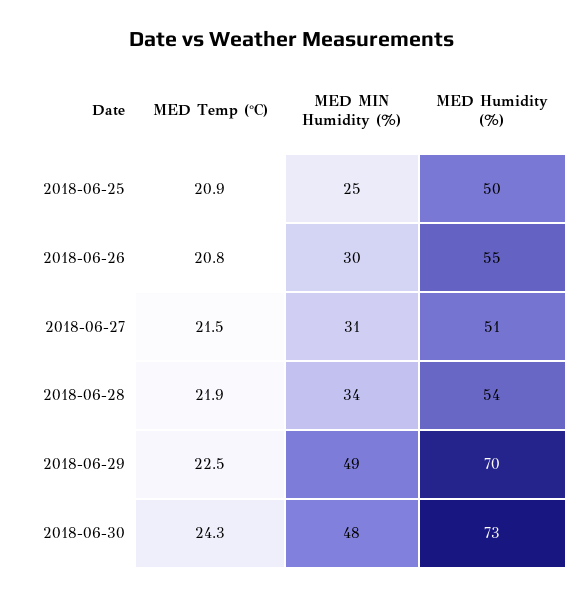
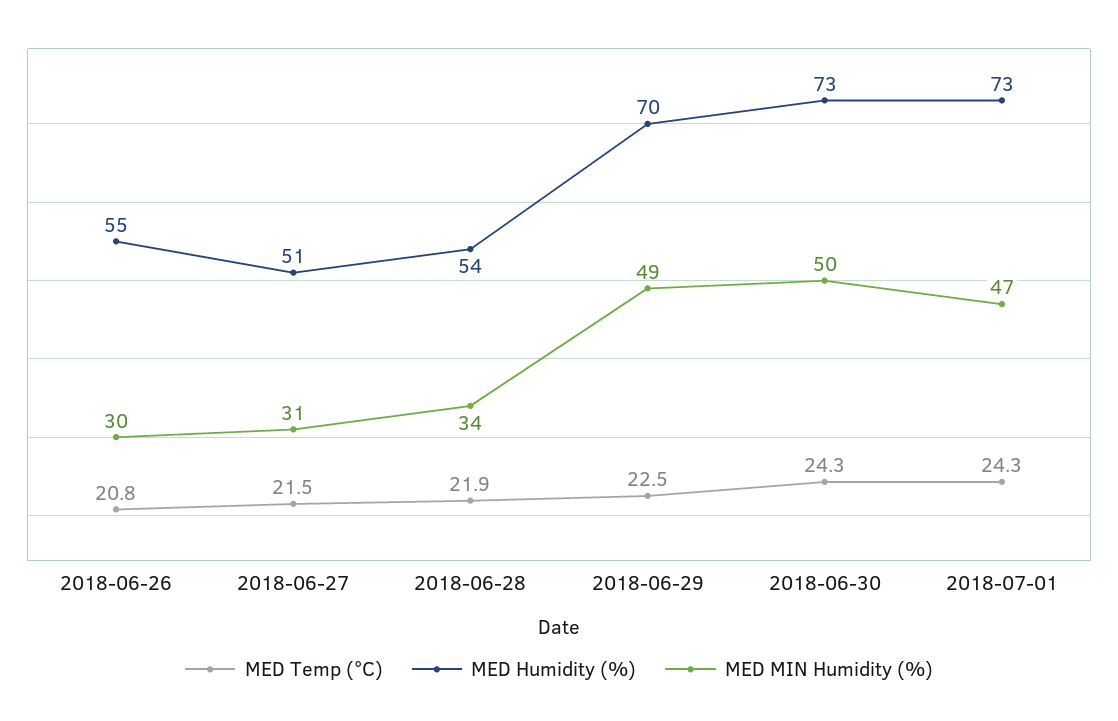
MED Temp (°C), 2018-06-25: 20.9 -> none
MED MIN Humidity (%), 2018-06-25: 25 -> none
MED Humidity (%), 2018-06-25: 50 -> none
MED MIN Humidity (%), 2018-06-30: 48 -> 50
MED Temp (°C), 2018-07-01: none -> 24.3
MED Humidity (%), 2018-07-01: none -> 73
MED MIN Humidity (%), 2018-07-01: none -> 47

